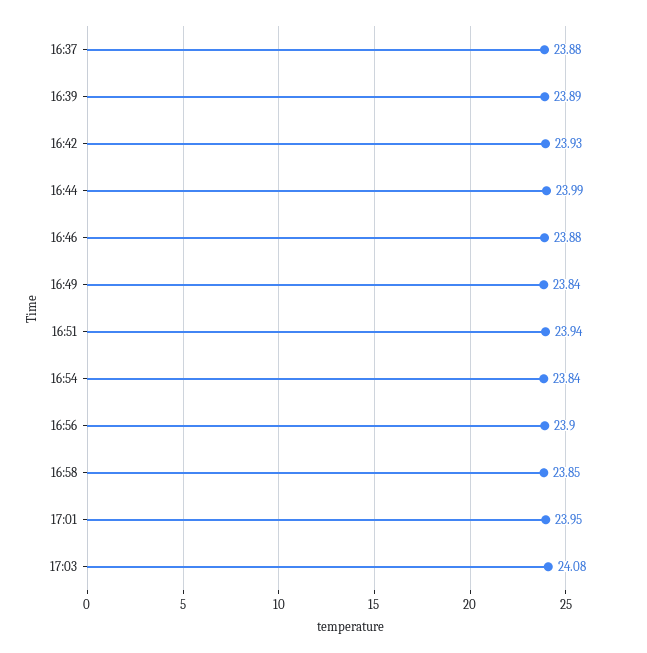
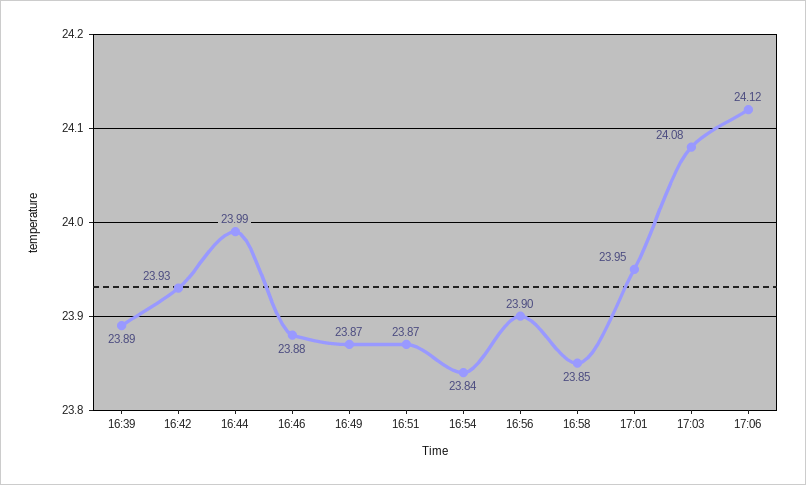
16:37: 23.88 -> none
16:49: 23.84 -> 23.87
16:51: 23.94 -> 23.87
17:06: none -> 24.12

